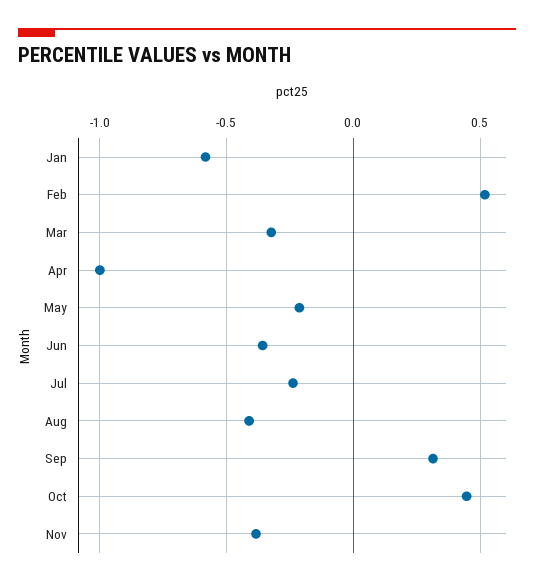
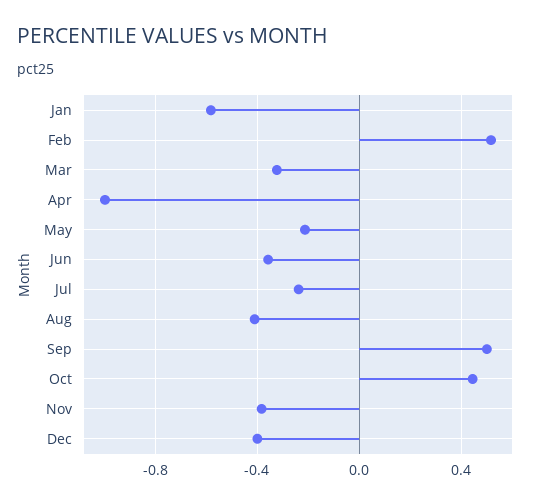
Sep: 0.3 -> 0.5
Dec: none -> -0.4

